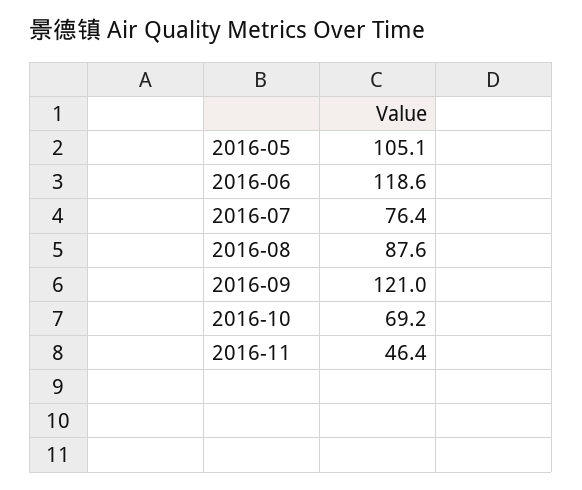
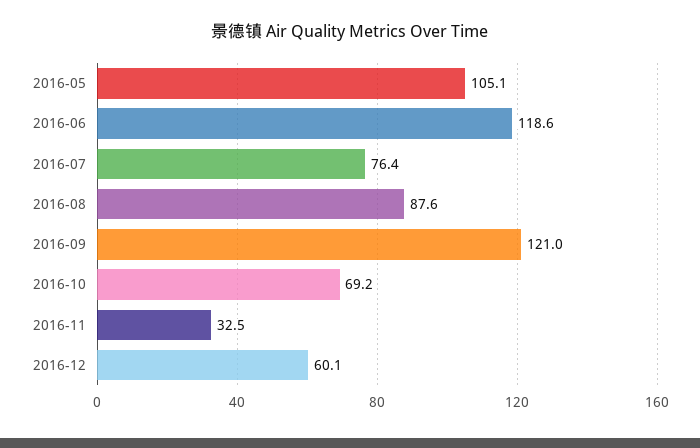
2016-11: 46.4 -> 32.5
2016-12: none -> 60.1

